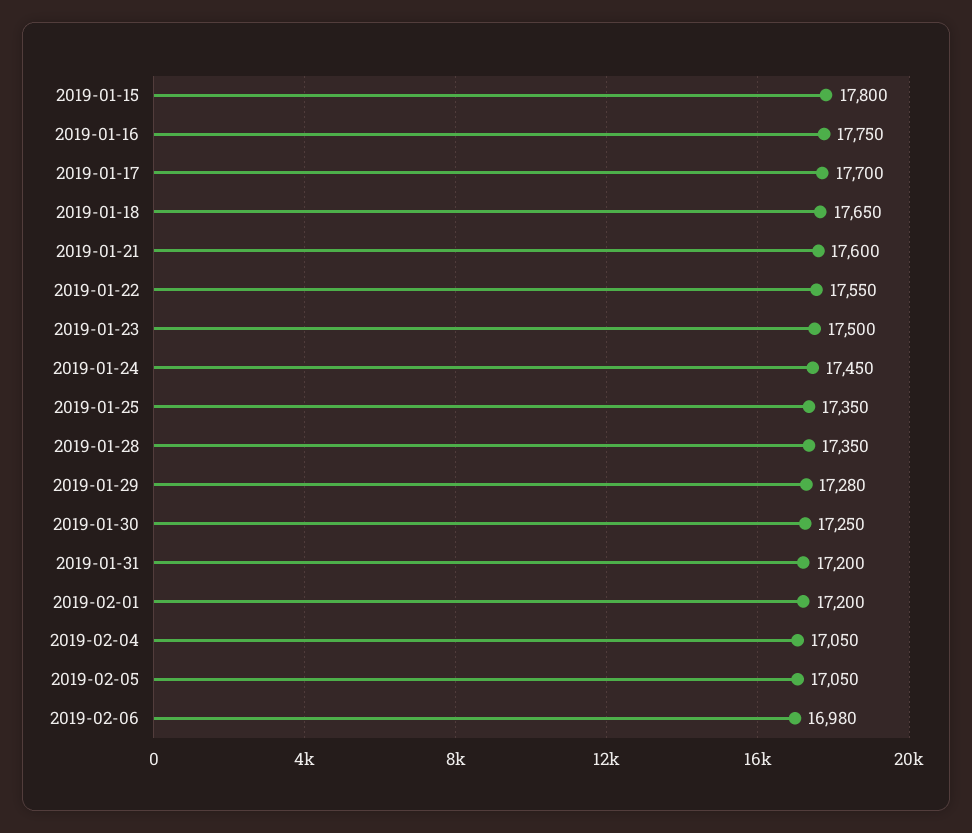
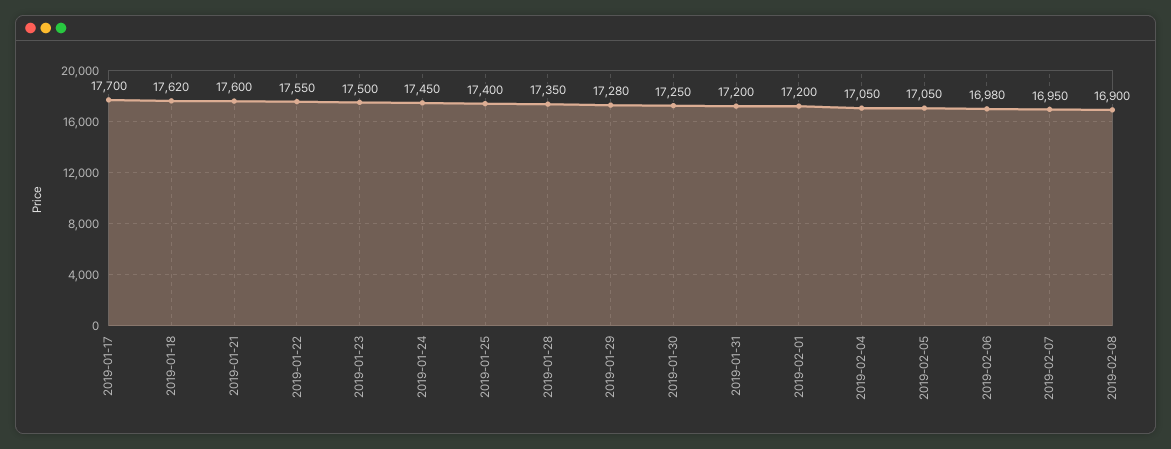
2019-01-15: 17800 -> none
2019-01-16: 17750 -> none
2019-01-18: 17650 -> 17620
2019-01-25: 17350 -> 17400
2019-02-07: none -> 16950
2019-02-08: none -> 16900

